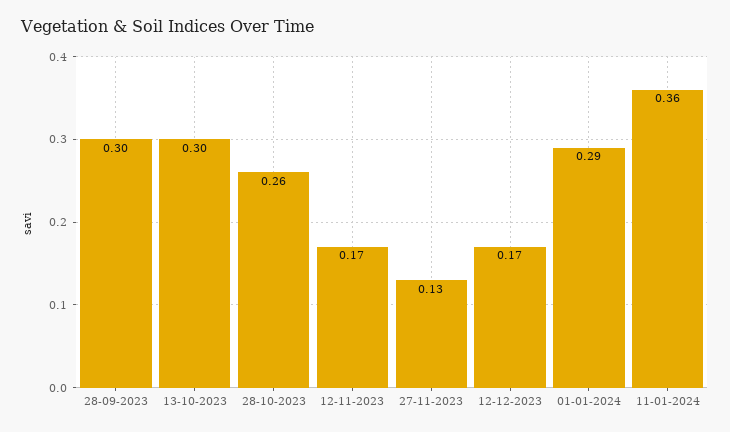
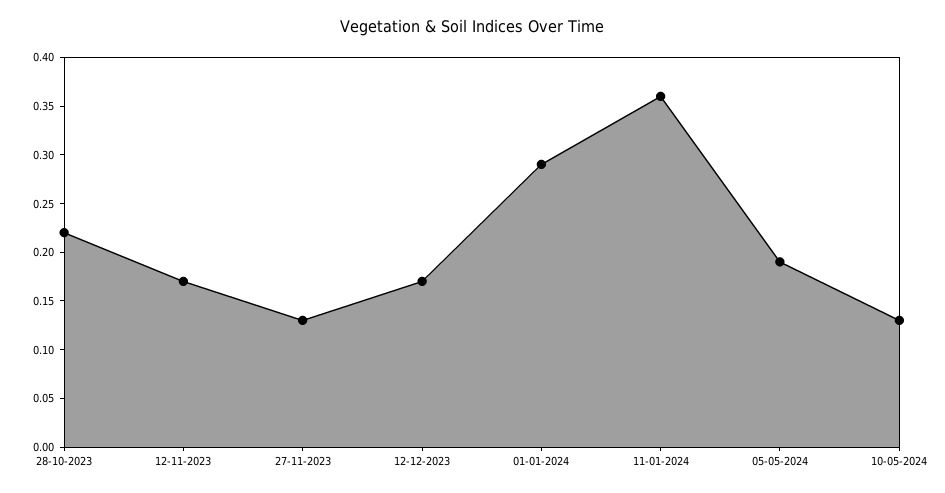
28-09-2023: 0.3 -> none
13-10-2023: 0.3 -> none
28-10-2023: 0.26 -> 0.22
05-05-2024: none -> 0.19
10-05-2024: none -> 0.13

